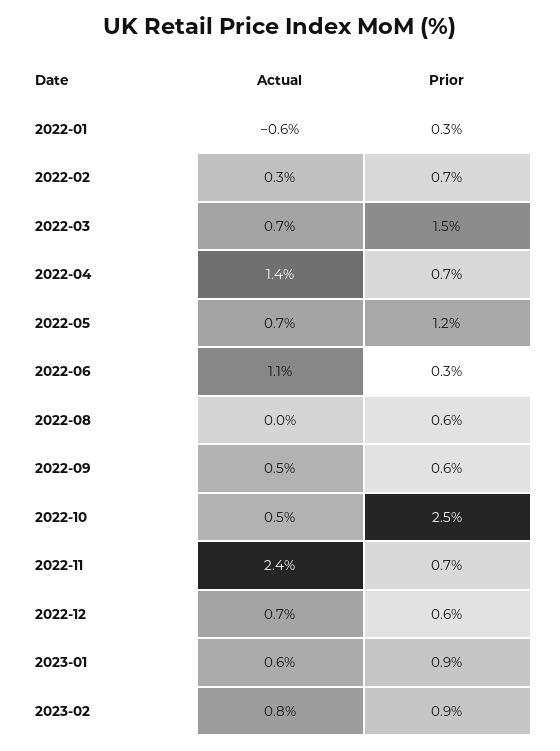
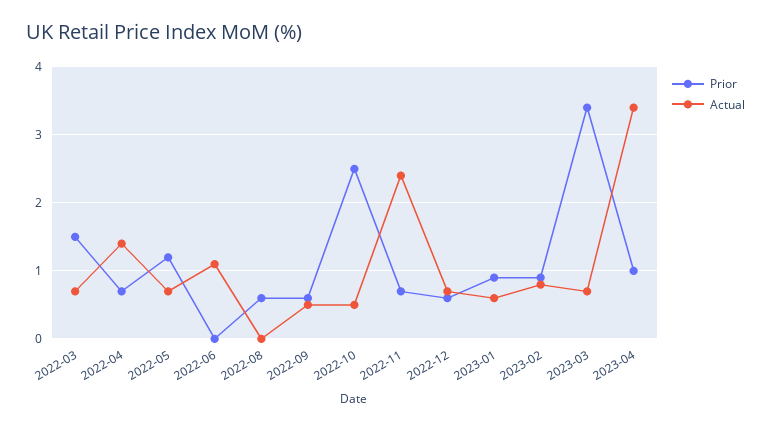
Actual, 2022-01: -0.6 -> none
Prior, 2022-01: 0.3 -> none
Actual, 2022-02: 0.3 -> none
Prior, 2022-02: 0.7 -> none
Prior, 2022-06: 0.3 -> 0
Prior, 2023-03: none -> 3.4
Actual, 2023-03: none -> 0.7
Prior, 2023-04: none -> 1
Actual, 2023-04: none -> 3.4

